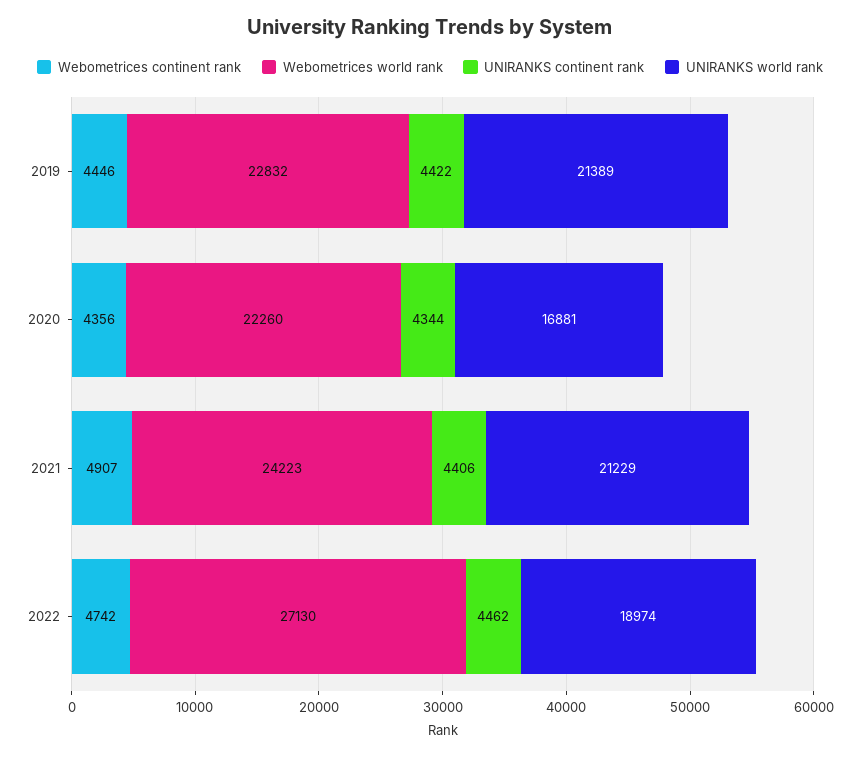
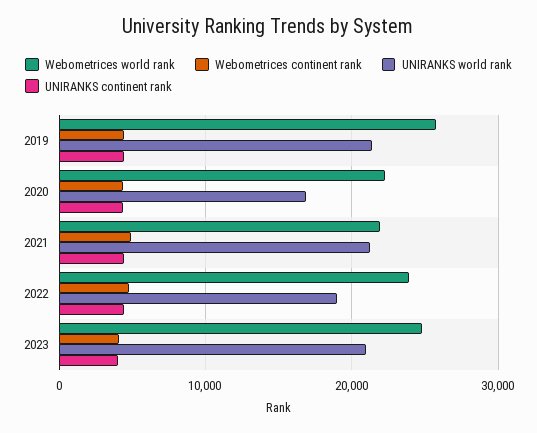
Webometrices world rank, 2019: 22832 -> 26000
Webometrices world rank, 2021: 24223 -> 22000
Webometrices world rank, 2022: 27130 -> 24000
Webometrices world rank, 2023: none -> 25000
Webometrices continent rank, 2023: none -> 4000
UNIRANKS world rank, 2023: none -> 21000
UNIRANKS continent rank, 2023: none -> 4000

